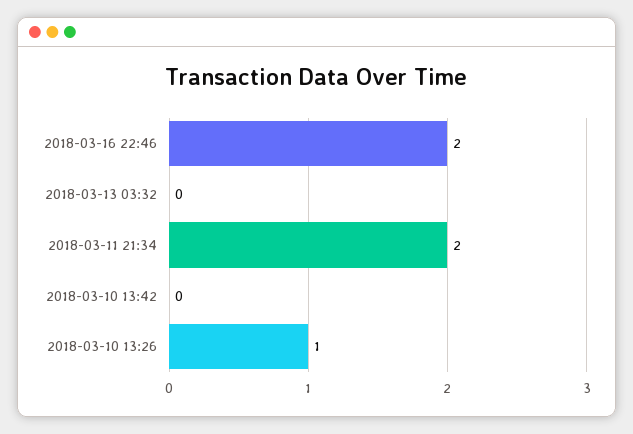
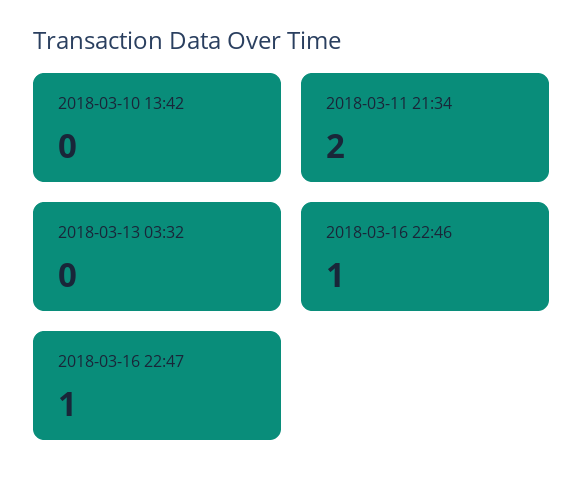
2018-03-16 22:46: 2 -> 1
2018-03-10 13:26: 1 -> none
2018-03-16 22:47: none -> 1

